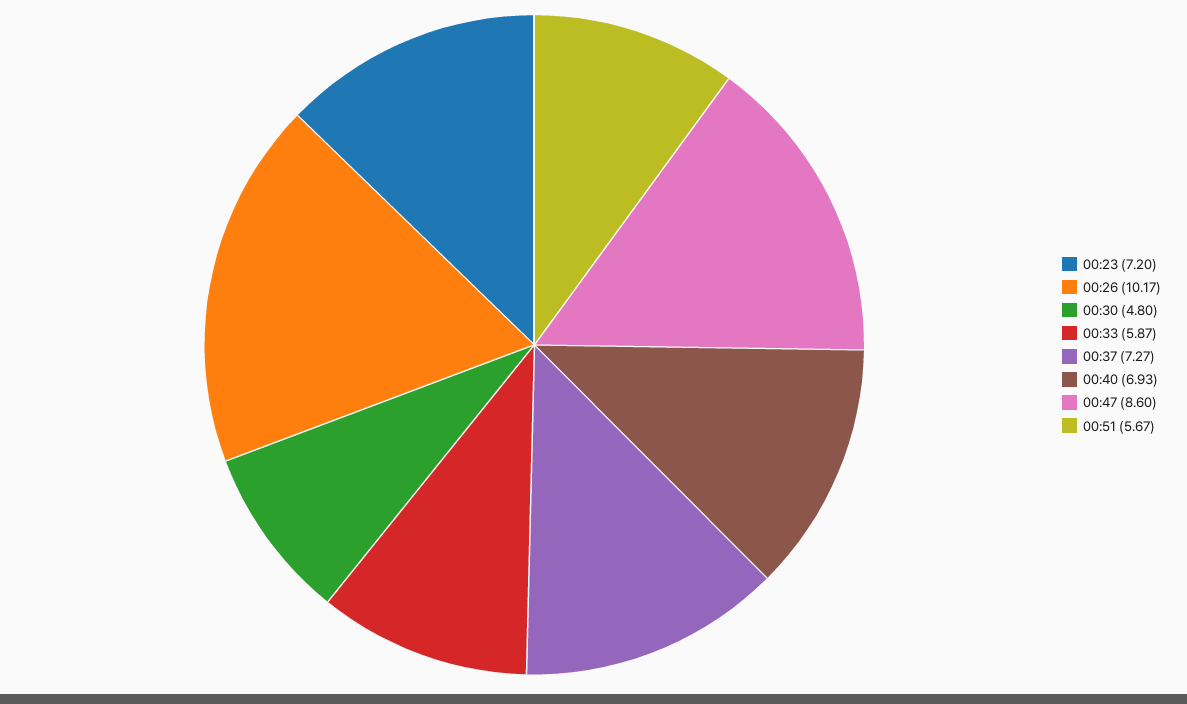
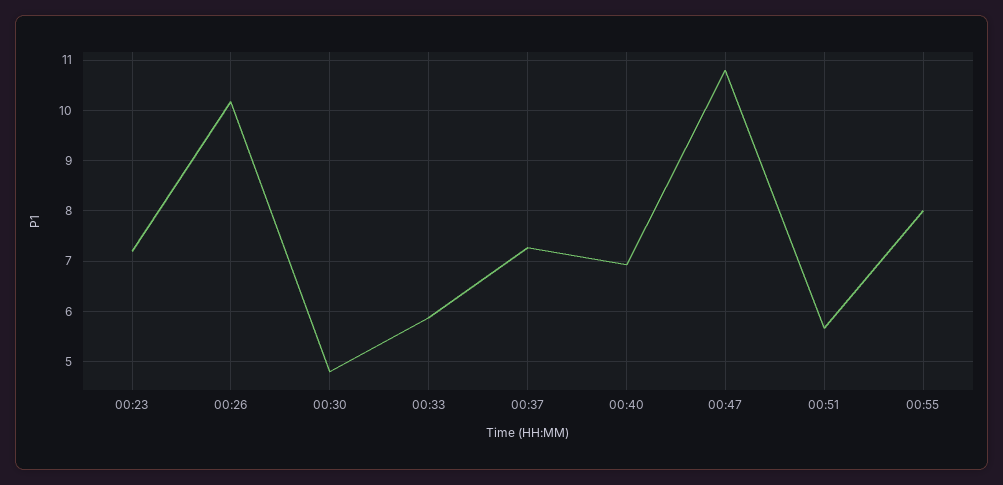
00:47: 8.6 -> 10.8
00:55: none -> 8

